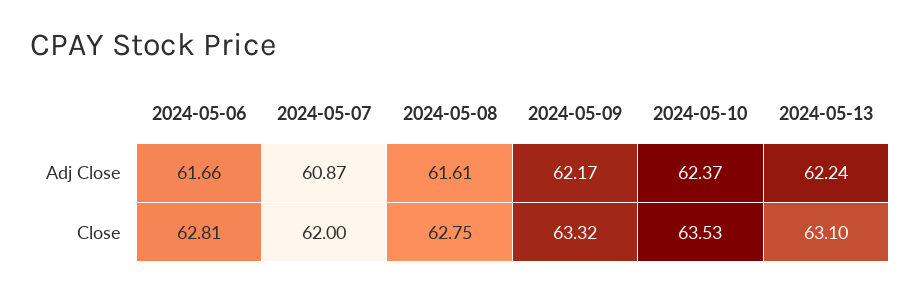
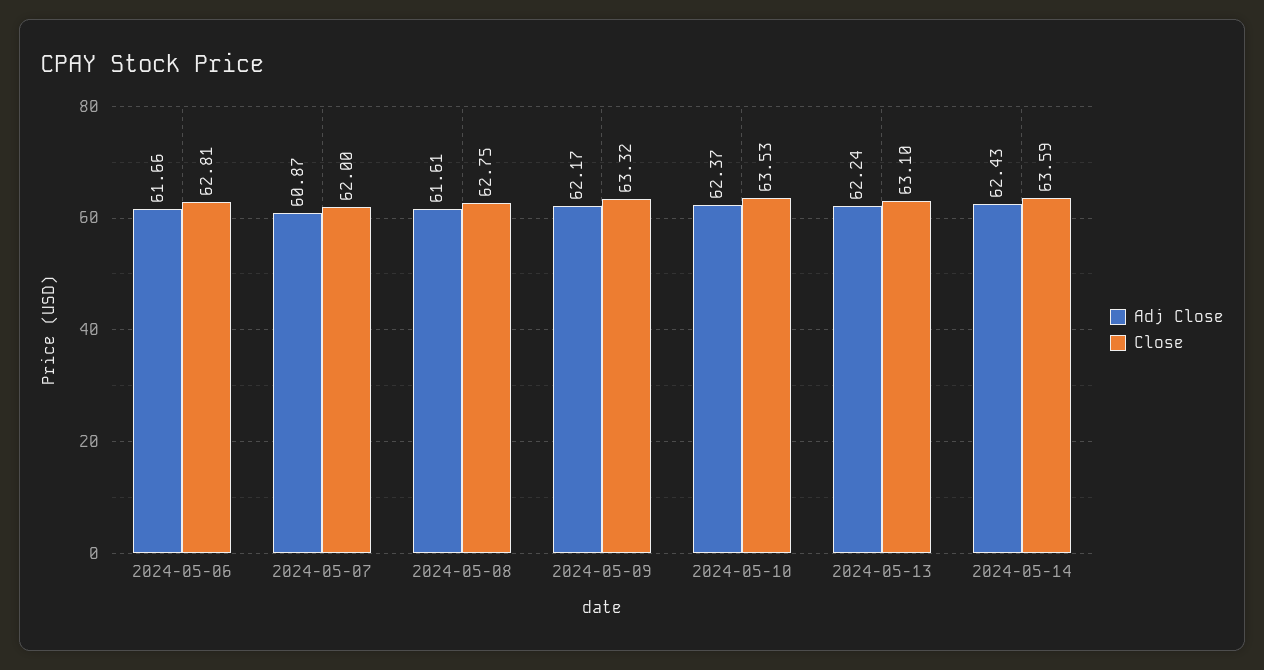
Adj Close, 2024-05-14: none -> 62.43
Close, 2024-05-14: none -> 63.59

